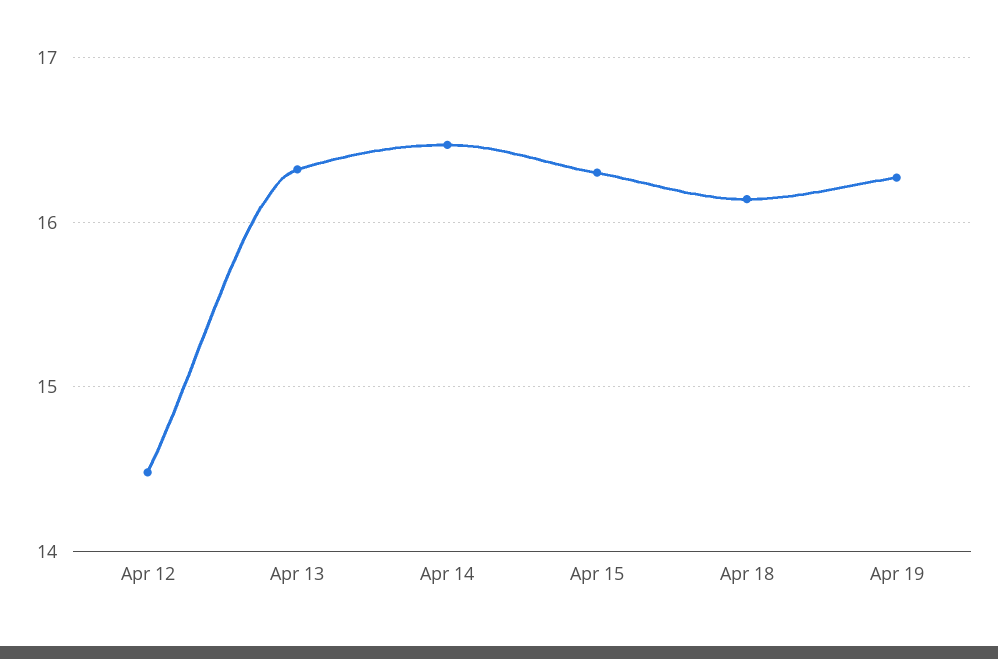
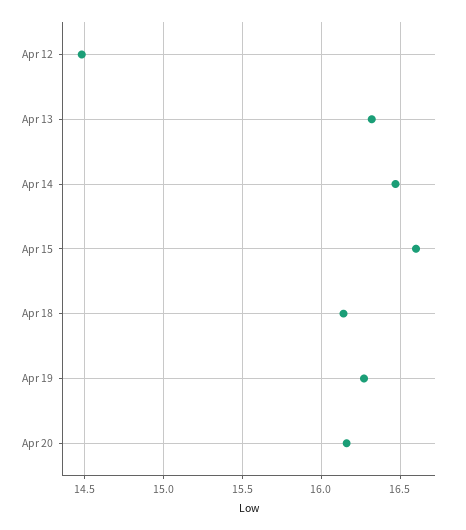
Apr 15: 16.3 -> 16.6
Apr 20: none -> 16.15

